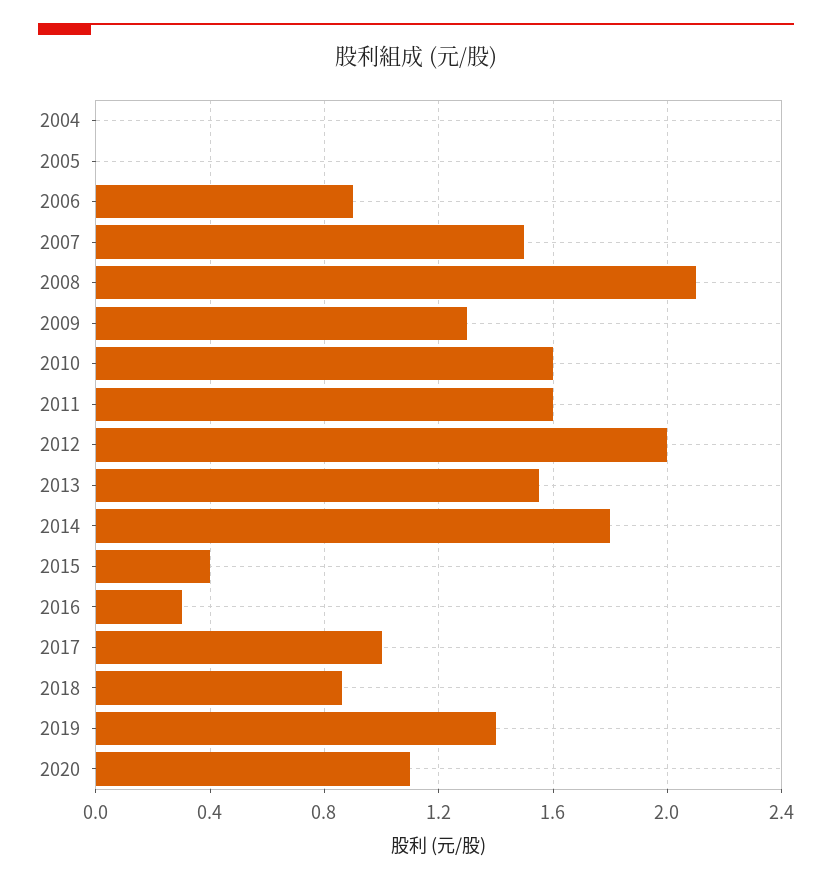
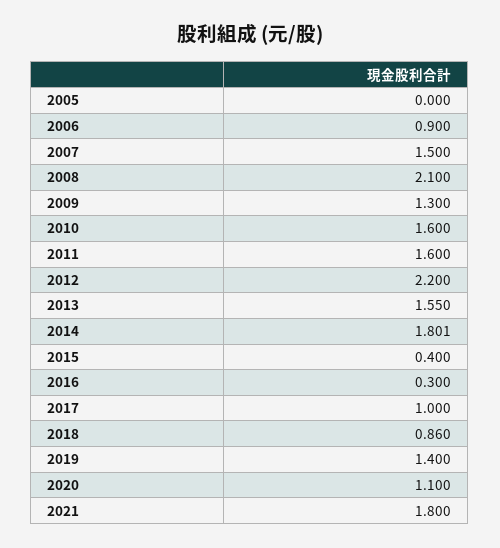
2004: 0 -> none
2012: 2 -> 2.2
2021: none -> 1.8

